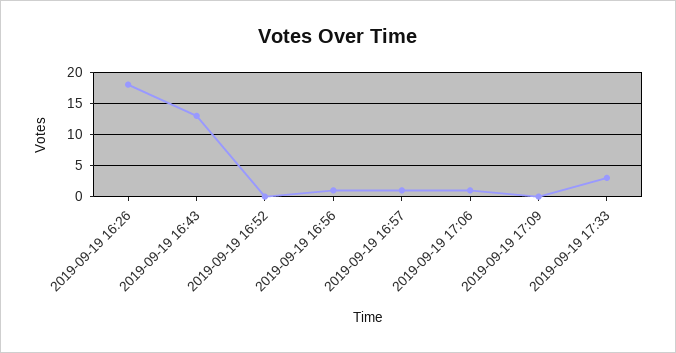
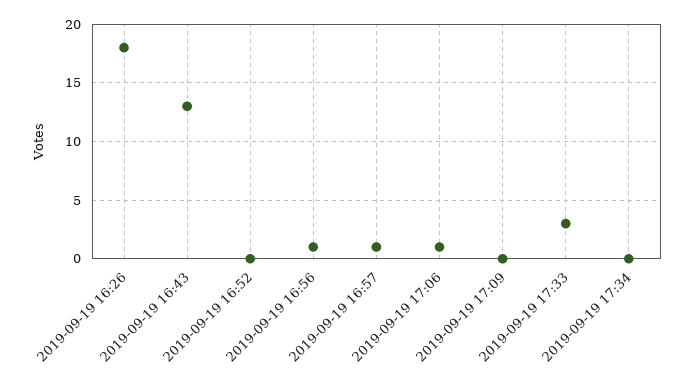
2019-09-19 17:34: none -> 0

